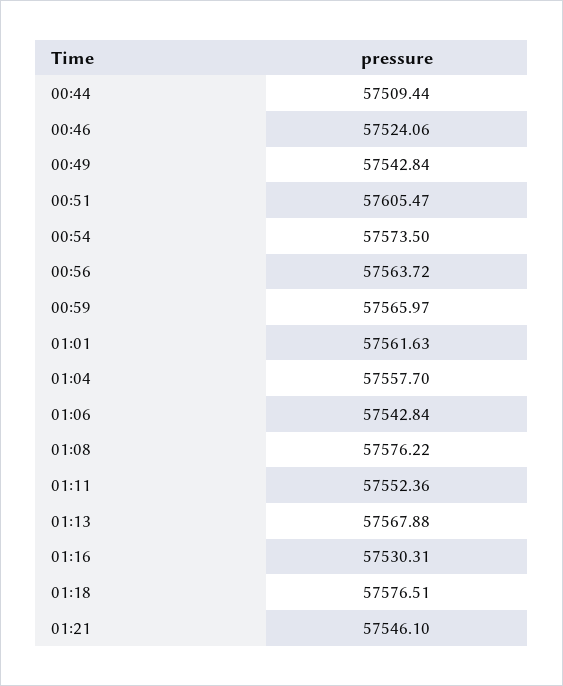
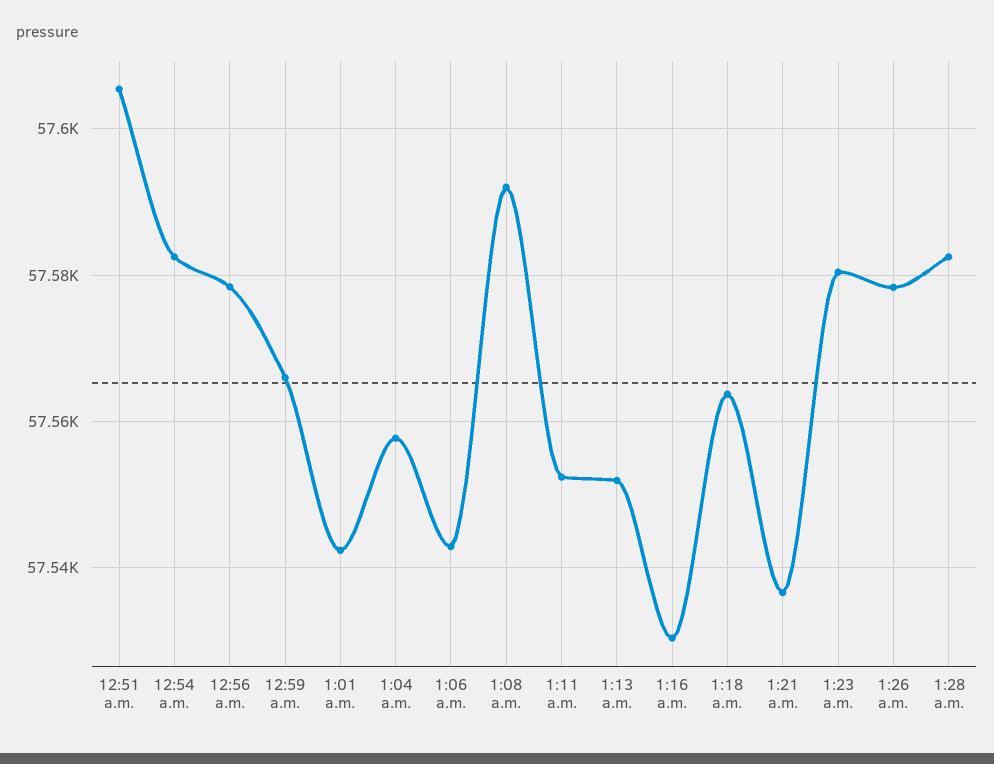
00:44: 57509.44 -> none
00:46: 57524.06 -> none
00:49: 57542.84 -> none
00:54: 57573.5 -> 57582
00:56: 57563.72 -> 57578
01:01: 57561.63 -> 57542
01:08: 57576.22 -> 57592
01:13: 57567.88 -> 57552
01:18: 57576.51 -> 57564
01:21: 57546.1 -> 57536
1:23 a.m.: none -> 57580
1:26 a.m.: none -> 57578
1:28 a.m.: none -> 57582

